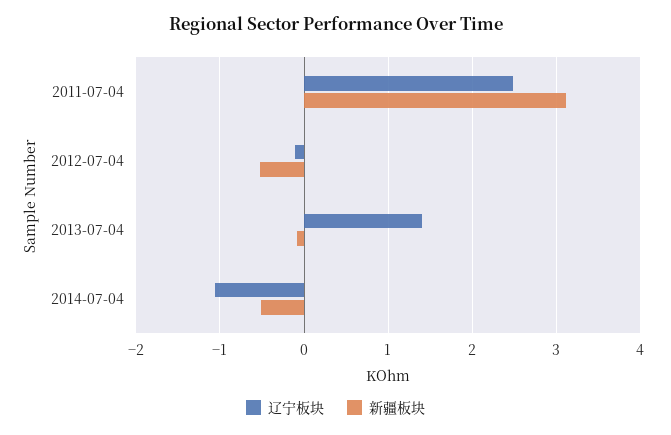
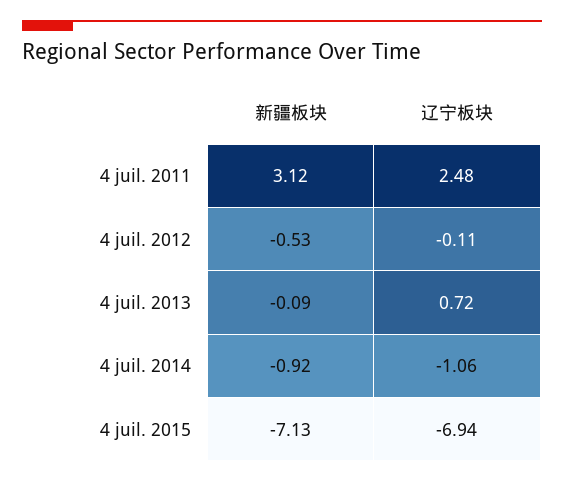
辽宁板块, 2013-07-04: 1.4 -> 0.72
新疆板块, 2014-07-04: -0.5 -> -0.92
新疆板块, 4 juil. 2015: none -> -7.13
辽宁板块, 4 juil. 2015: none -> -6.94

